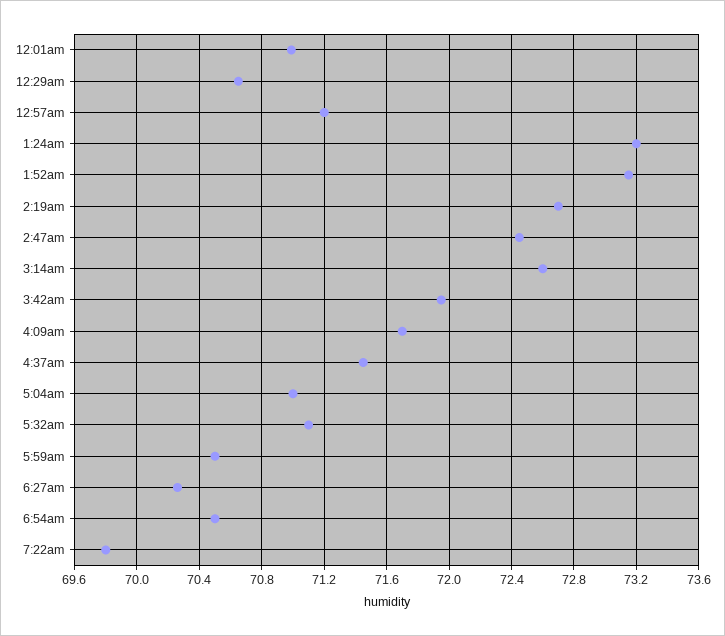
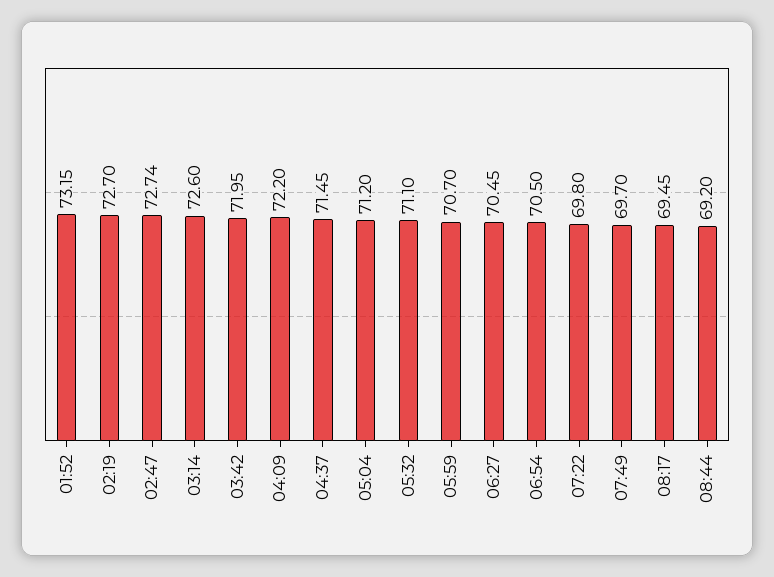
12:01am: 71 -> none
12:29am: 70.65 -> none
12:57am: 71.2 -> none
1:24am: 73.2 -> none
2:47am: 72.45 -> 72.74
4:09am: 71.7 -> 72.2
5:04am: 71 -> 71.2
5:59am: 70.5 -> 70.7
6:27am: 70.25 -> 70.45
07:49: none -> 69.7
08:17: none -> 69.45
08:44: none -> 69.2

